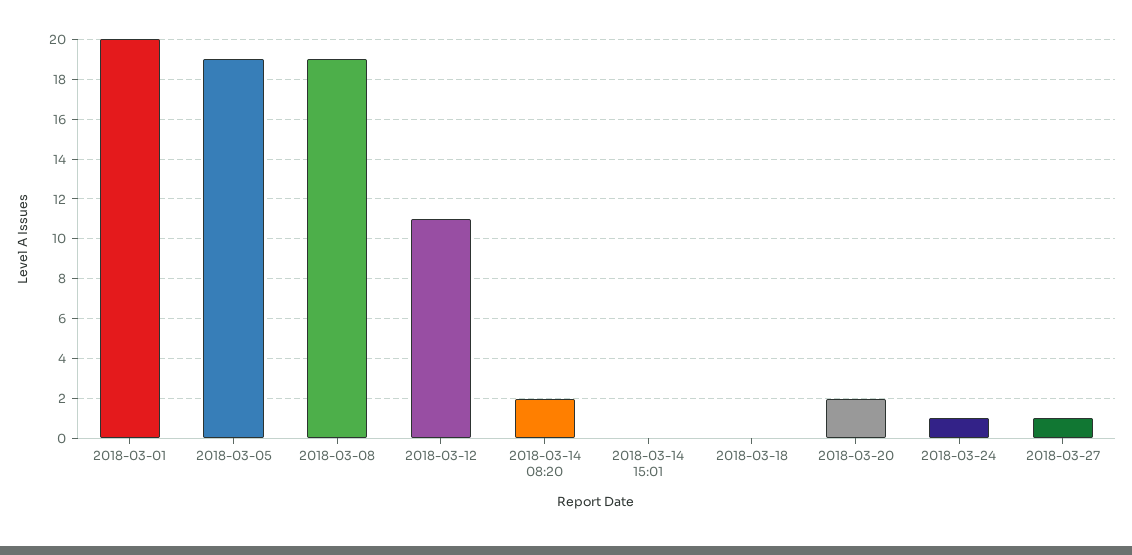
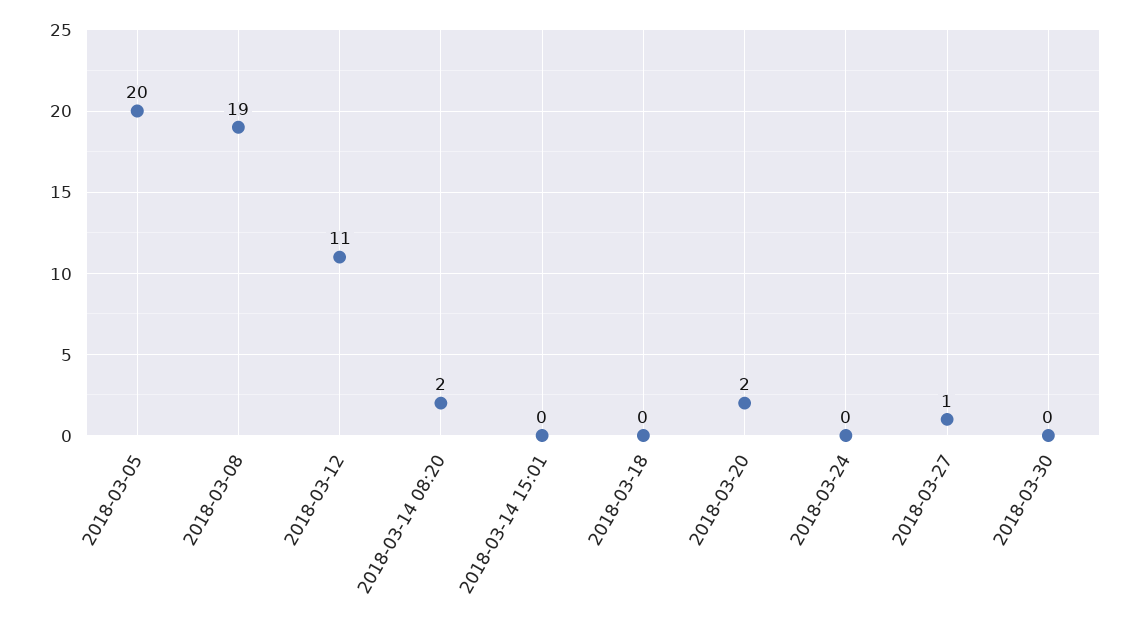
2018-03-01: 20 -> none
2018-03-05: 19 -> 20
2018-03-24: 1 -> 0
2018-03-30: none -> 0

